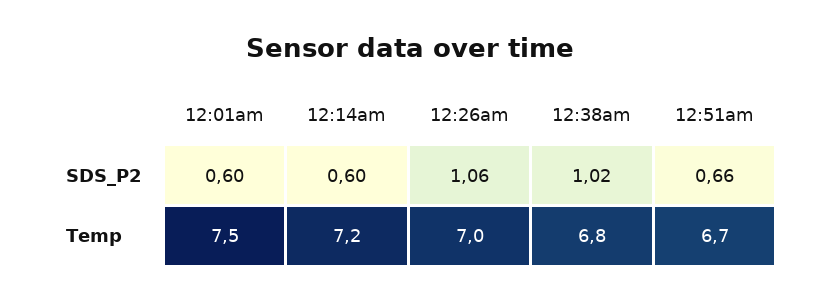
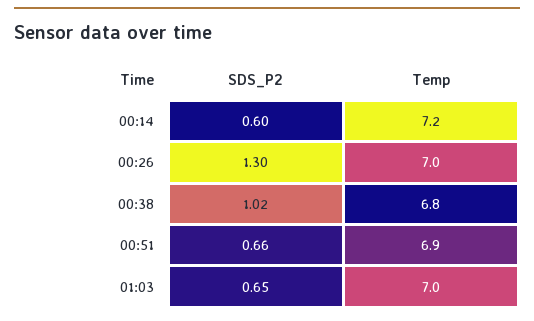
12:01am, SDS_P2: 0.6 -> none
12:26am, SDS_P2: 1.06 -> 1.3
12:01am, Temp: 7.5 -> none
12:51am, Temp: 6.7 -> 6.9
01:03, SDS_P2: none -> 0.65
01:03, Temp: none -> 7

